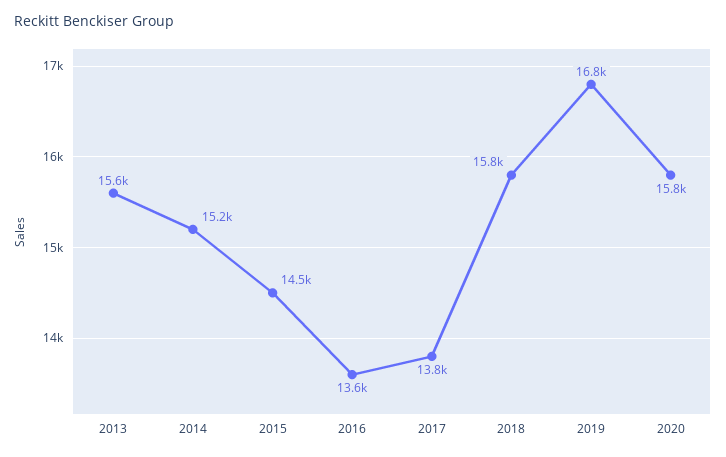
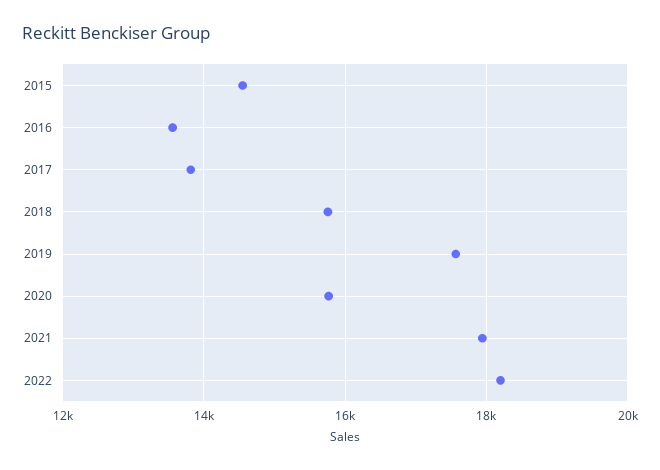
2013: 15600 -> none
2014: 15200 -> none
2019: 16800 -> 17600
2021: none -> 18000
2022: none -> 18200

